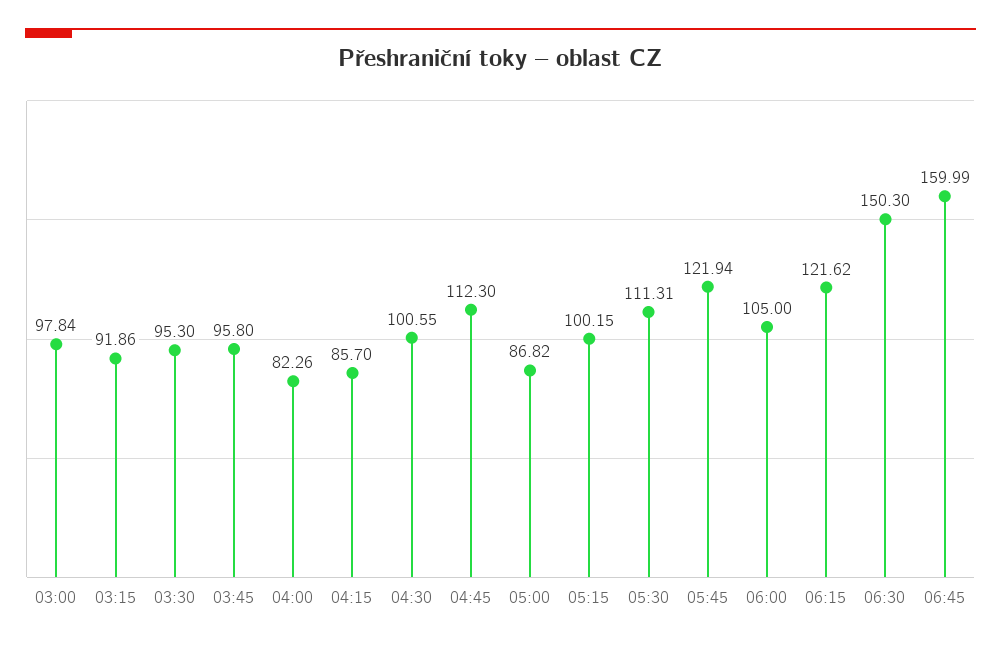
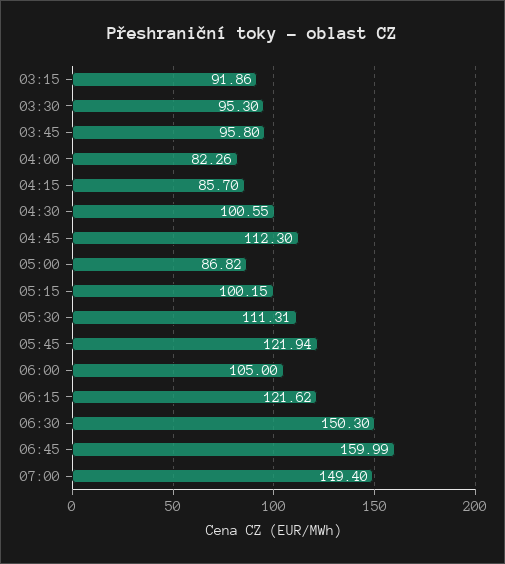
03:00: 97.84 -> none
07:00: none -> 149.4

